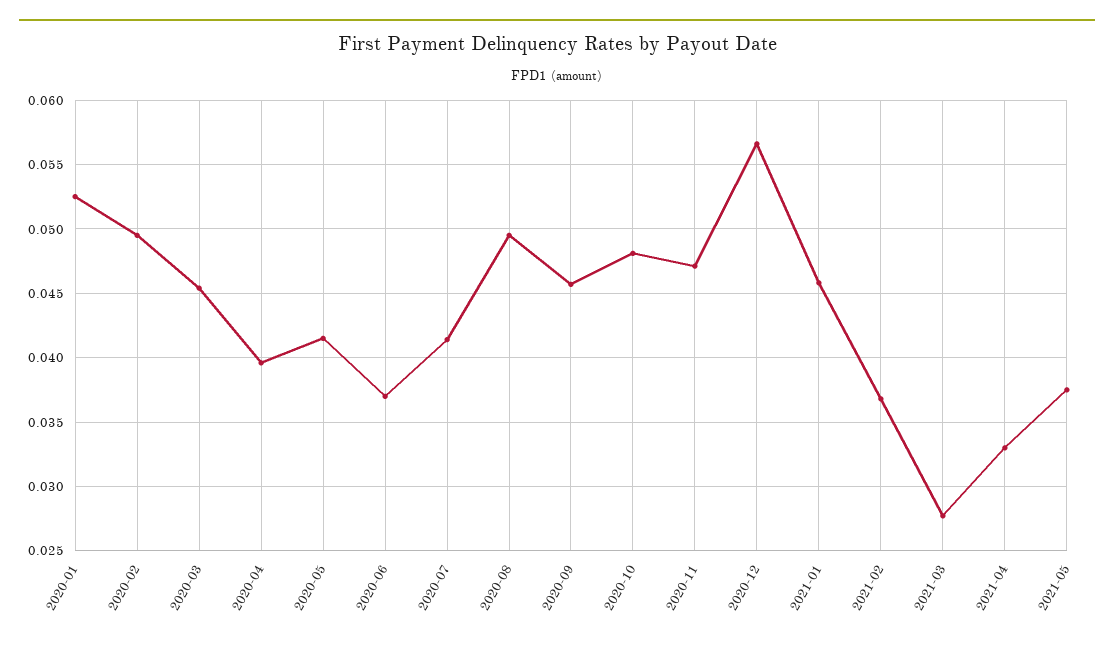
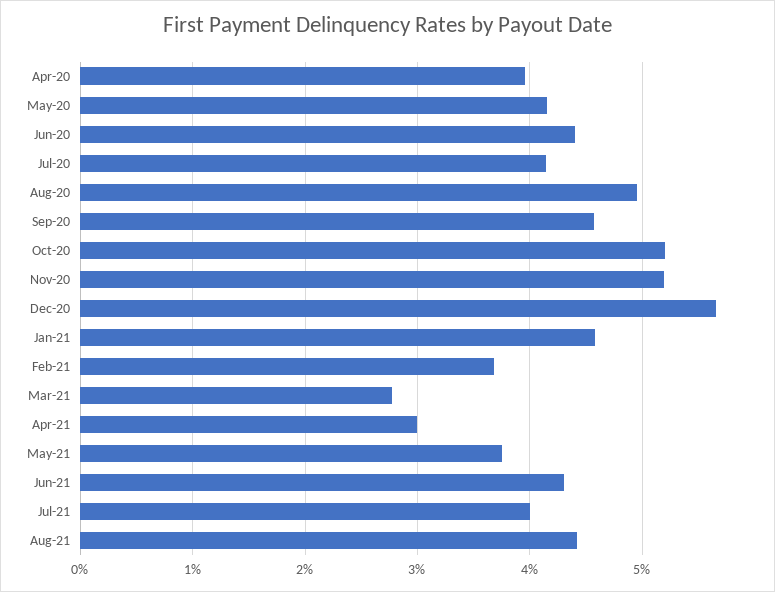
2020-01: 0.0525 -> none
2020-02: 0.0495 -> none
2020-03: 0.0455 -> none
2020-06: 0.037 -> 0.044
2020-10: 0.048 -> 0.052
2020-11: 0.047 -> 0.052
2021-04: 0.033 -> 0.03
Jun-21: none -> 0.043
Jul-21: none -> 0.04
Aug-21: none -> 0.044

